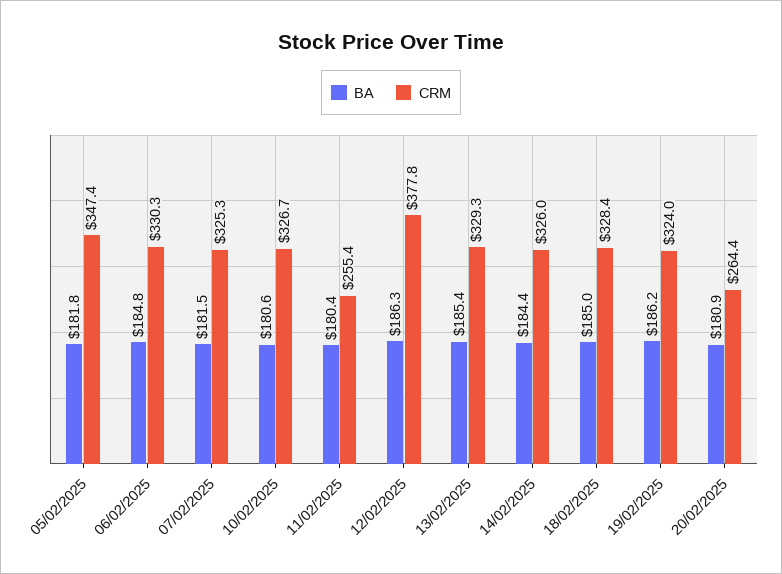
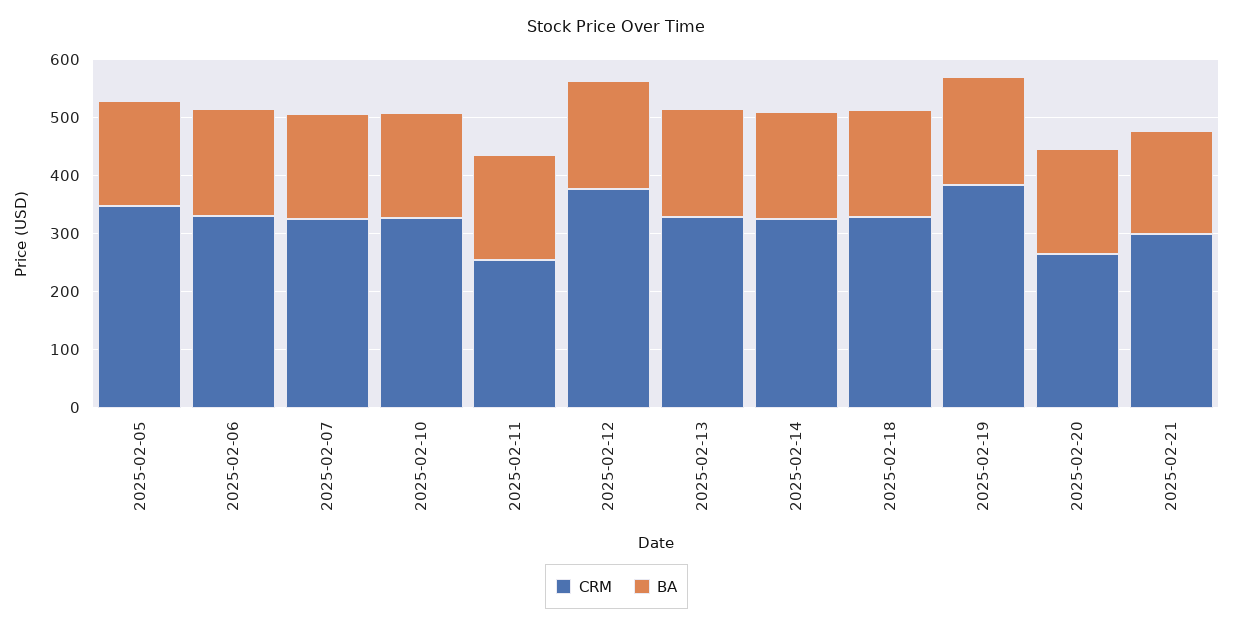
CRM, 19/02/2025: 324 -> 380
CRM, 2025-02-21: none -> 300
BA, 2025-02-21: none -> 180

